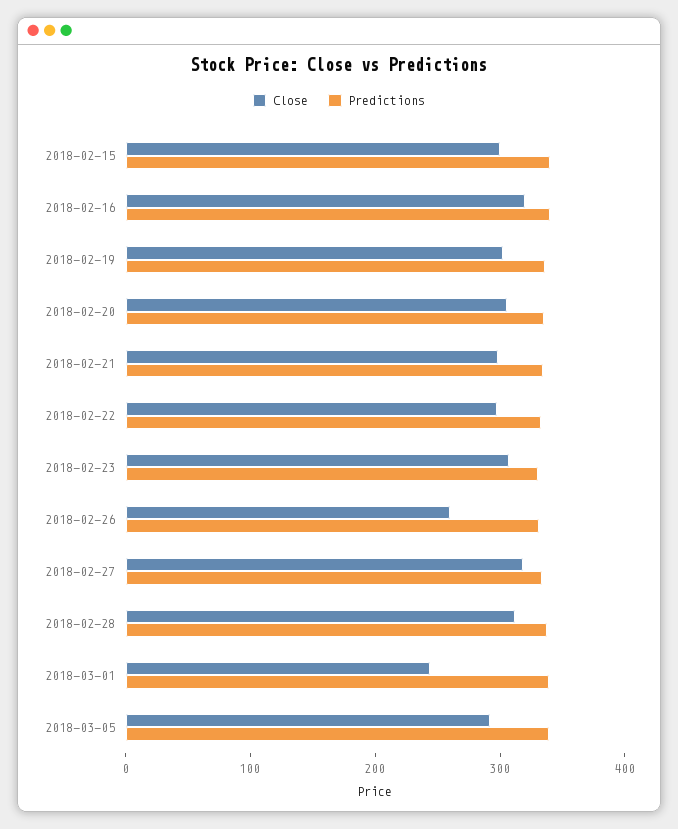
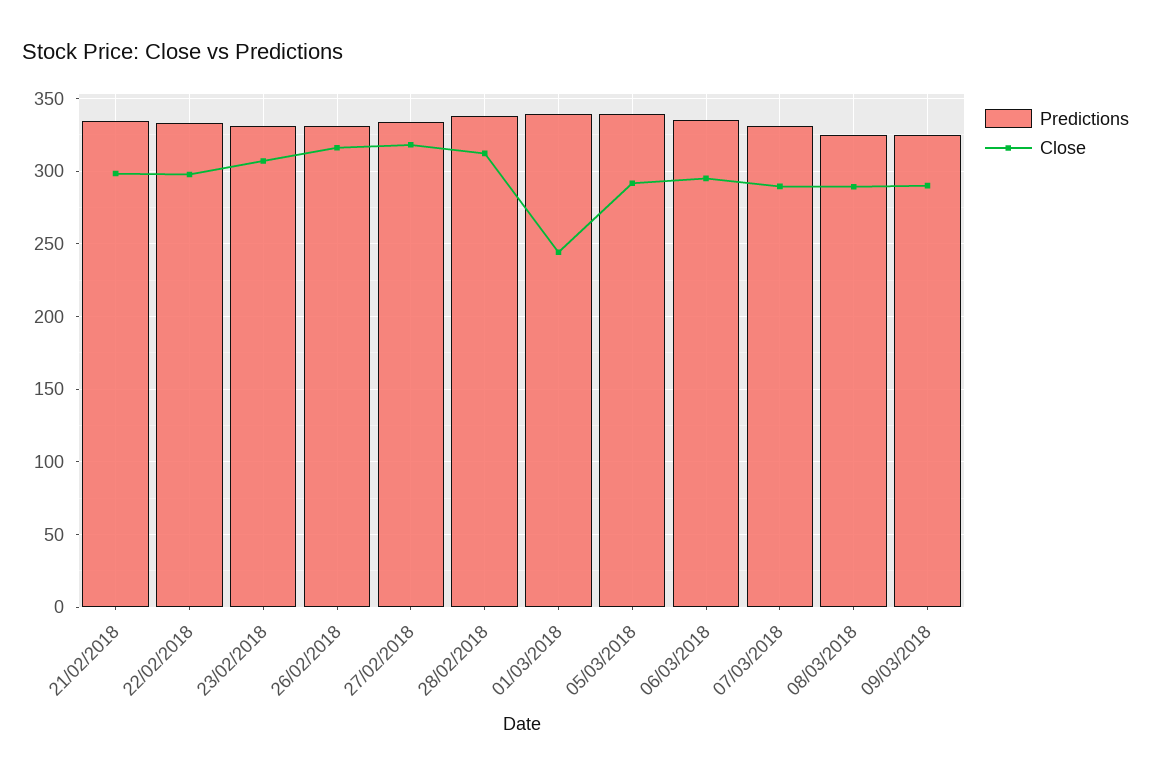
Close, 2018-02-15: 300 -> none
Predictions, 2018-02-15: 340 -> none
Close, 2018-02-16: 320 -> none
Predictions, 2018-02-16: 340 -> none
Close, 2018-02-19: 300 -> none
Predictions, 2018-02-19: 340 -> none
Close, 2018-02-20: 300 -> none
Predictions, 2018-02-20: 340 -> none
Close, 2018-02-26: 260 -> 315
Predictions, 06/03/2018: none -> 335
Close, 06/03/2018: none -> 295
Predictions, 07/03/2018: none -> 330
Close, 07/03/2018: none -> 290
Predictions, 08/03/2018: none -> 325
Close, 08/03/2018: none -> 290
Predictions, 09/03/2018: none -> 325
Close, 09/03/2018: none -> 290

